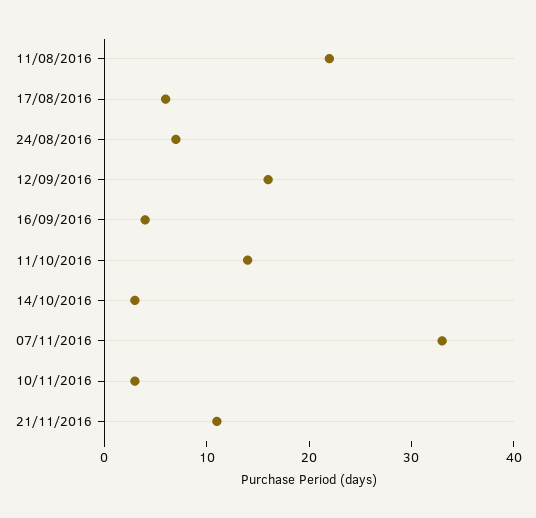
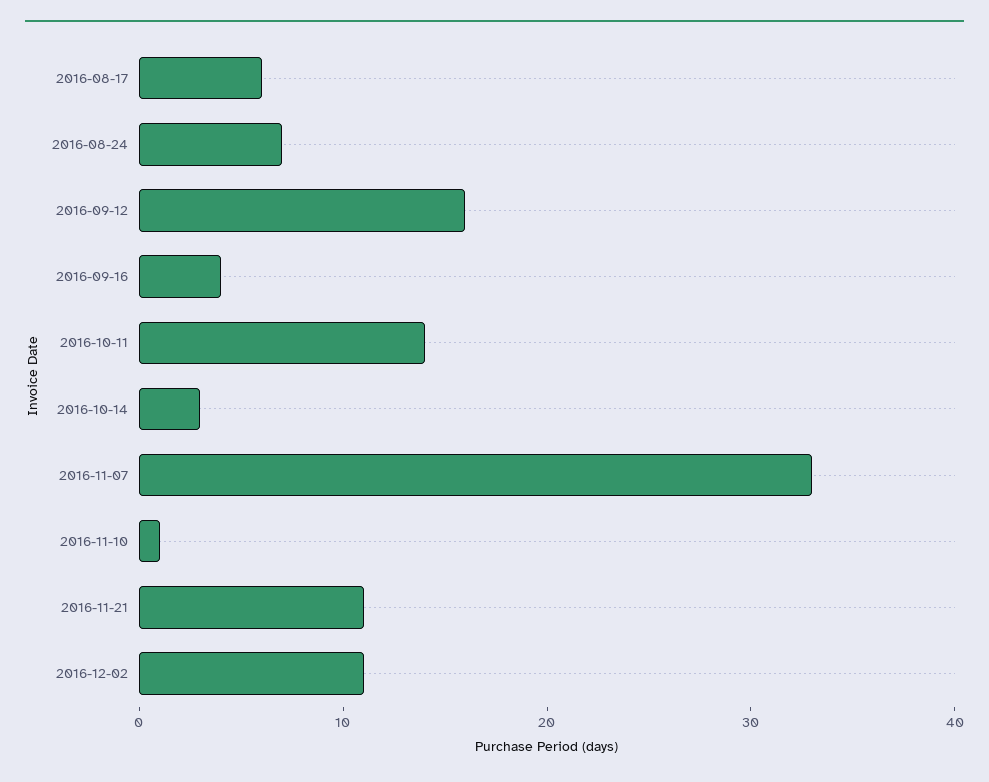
11/08/2016: 22 -> none
10/11/2016: 3 -> 1
2016-12-02: none -> 11

